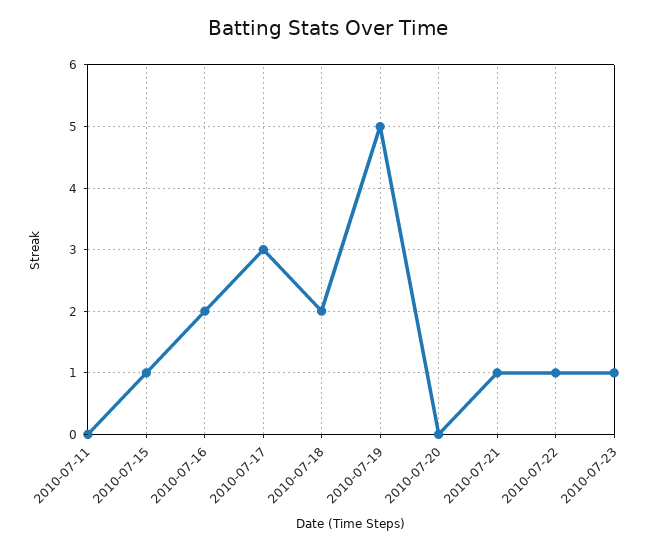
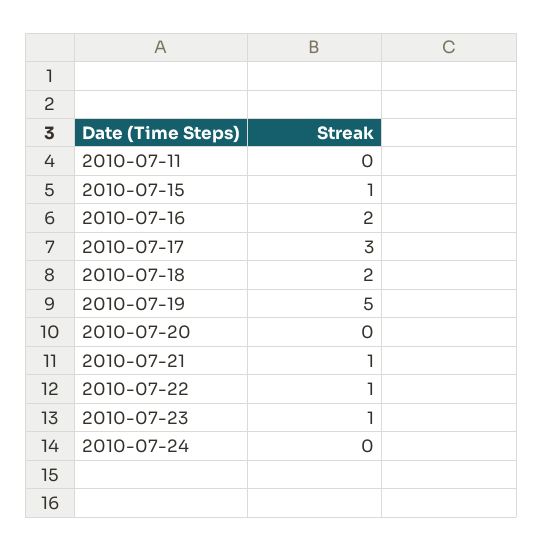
2010-07-24: none -> 0

